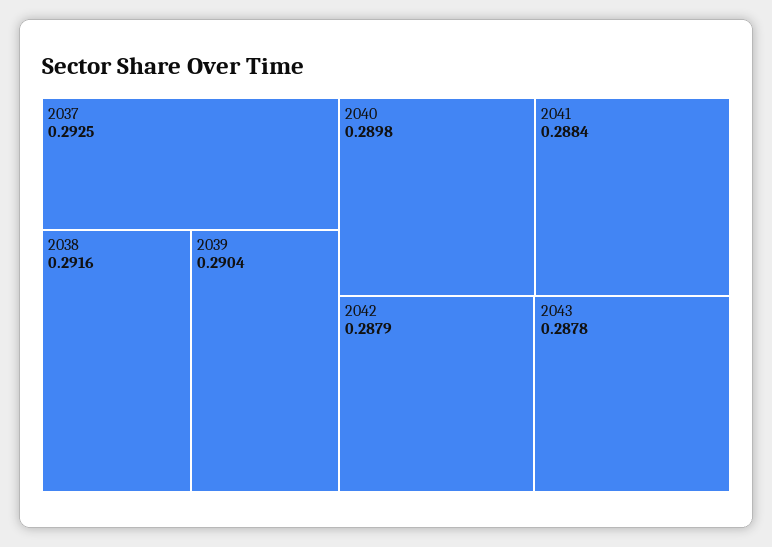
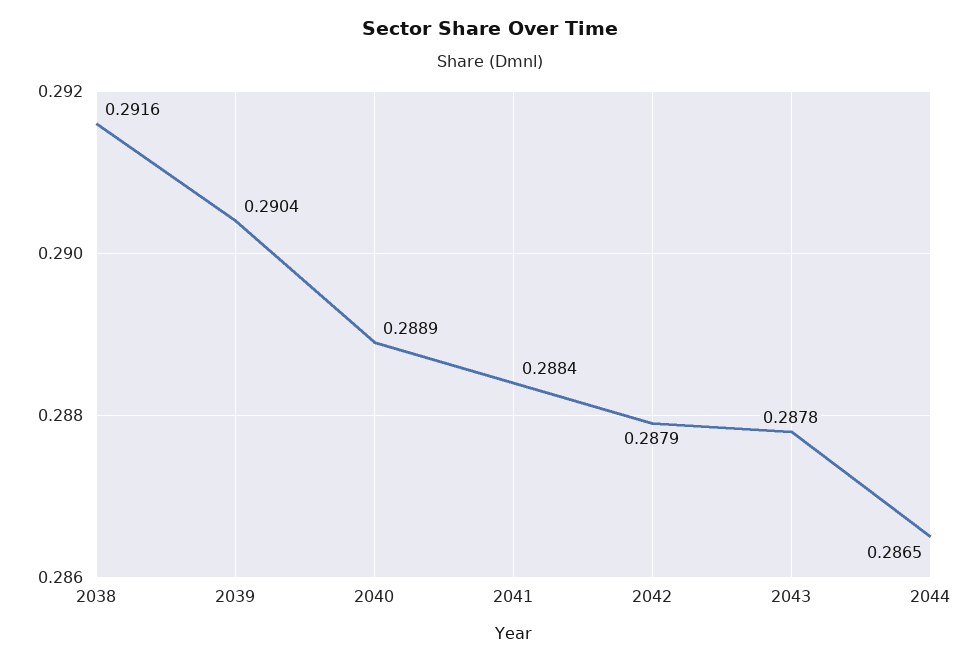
2037: 0.2925 -> none
2040: 0.2898 -> 0.2889
2044: none -> 0.2865

